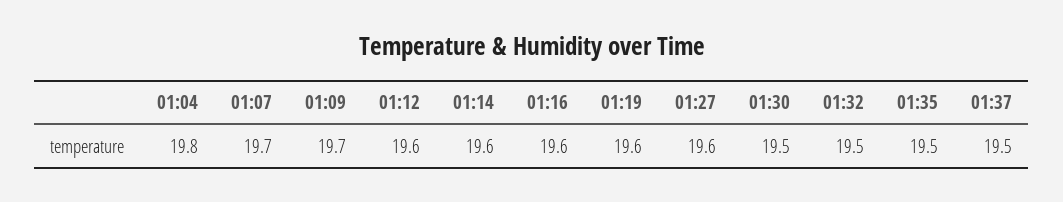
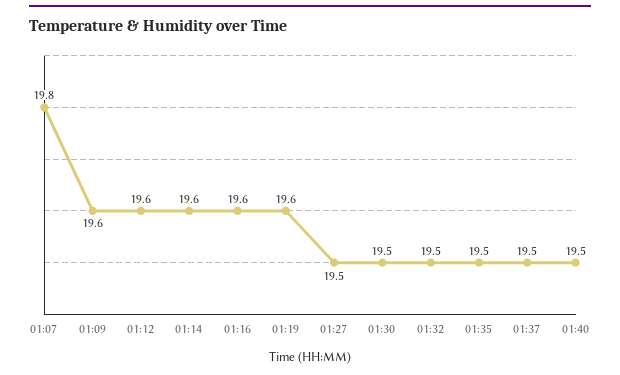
01:04: 19.8 -> none
01:07: 19.7 -> 19.8
01:09: 19.7 -> 19.6
01:27: 19.6 -> 19.5
01:40: none -> 19.5

